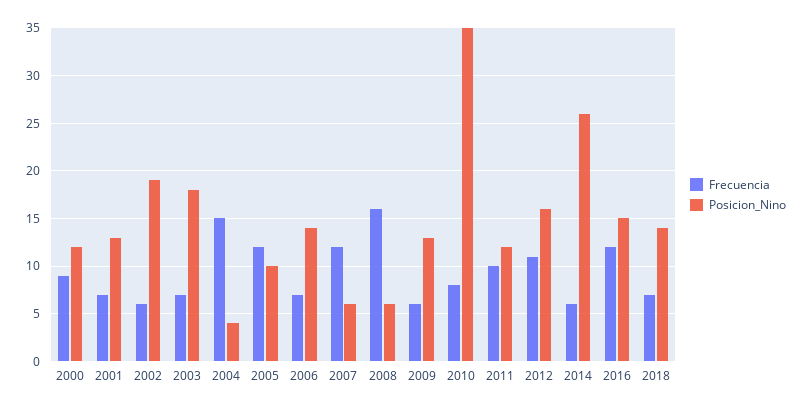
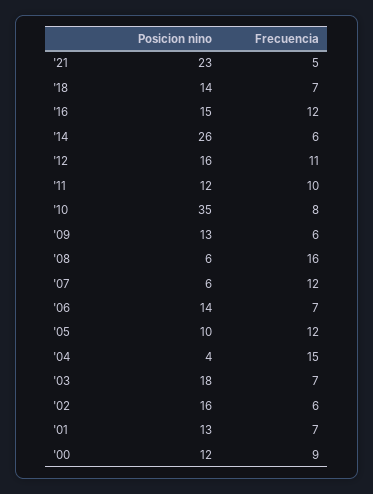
Posicion_Nino, 2002: 19 -> 16
Posicion_Nino, '21: none -> 23
Frecuencia, '21: none -> 5

